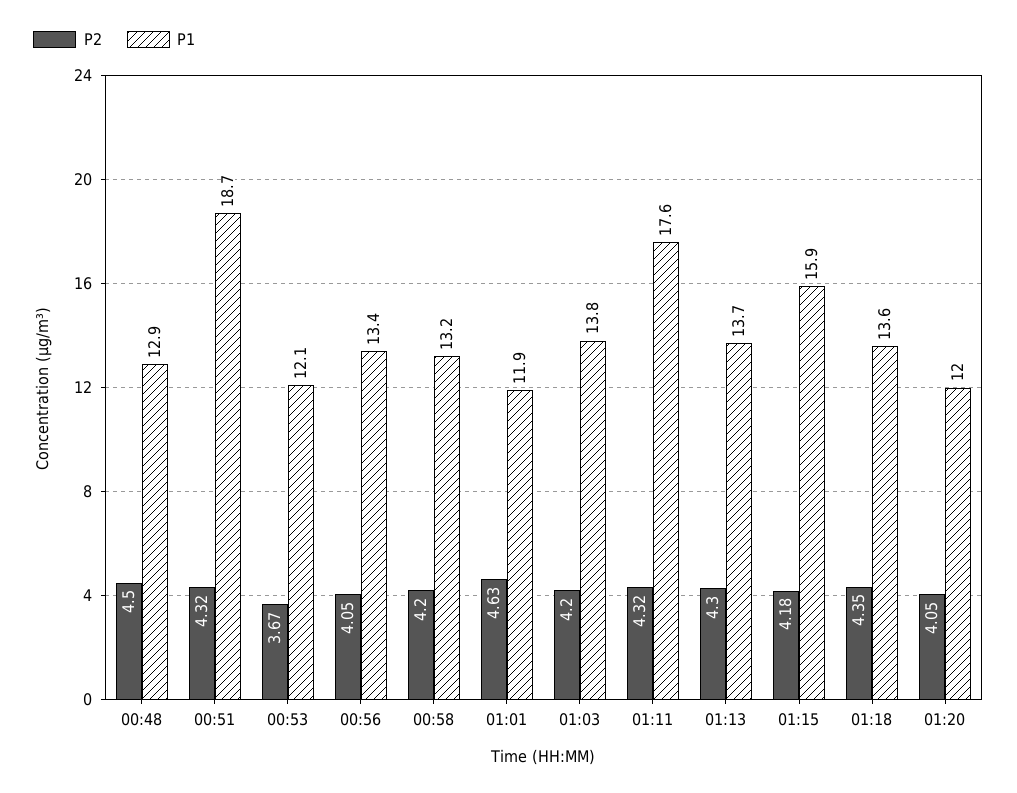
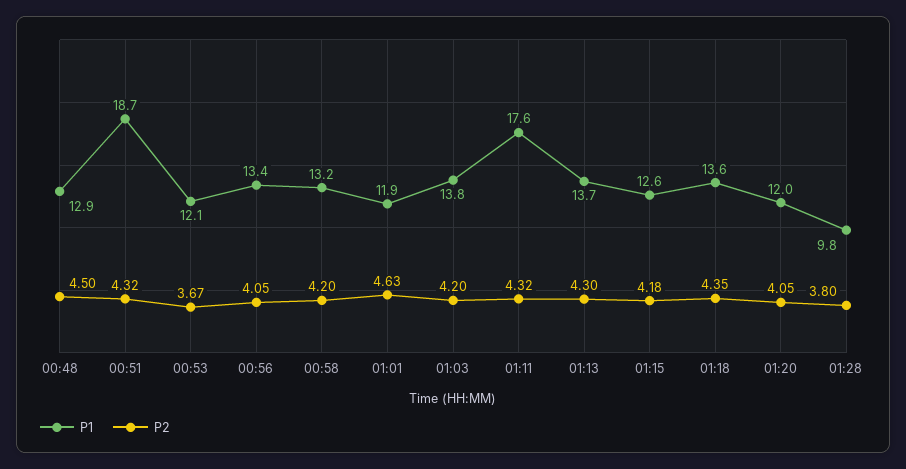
P1, 01:15: 15.9 -> 12.6
P1, 01:28: none -> 9.8
P2, 01:28: none -> 3.8

